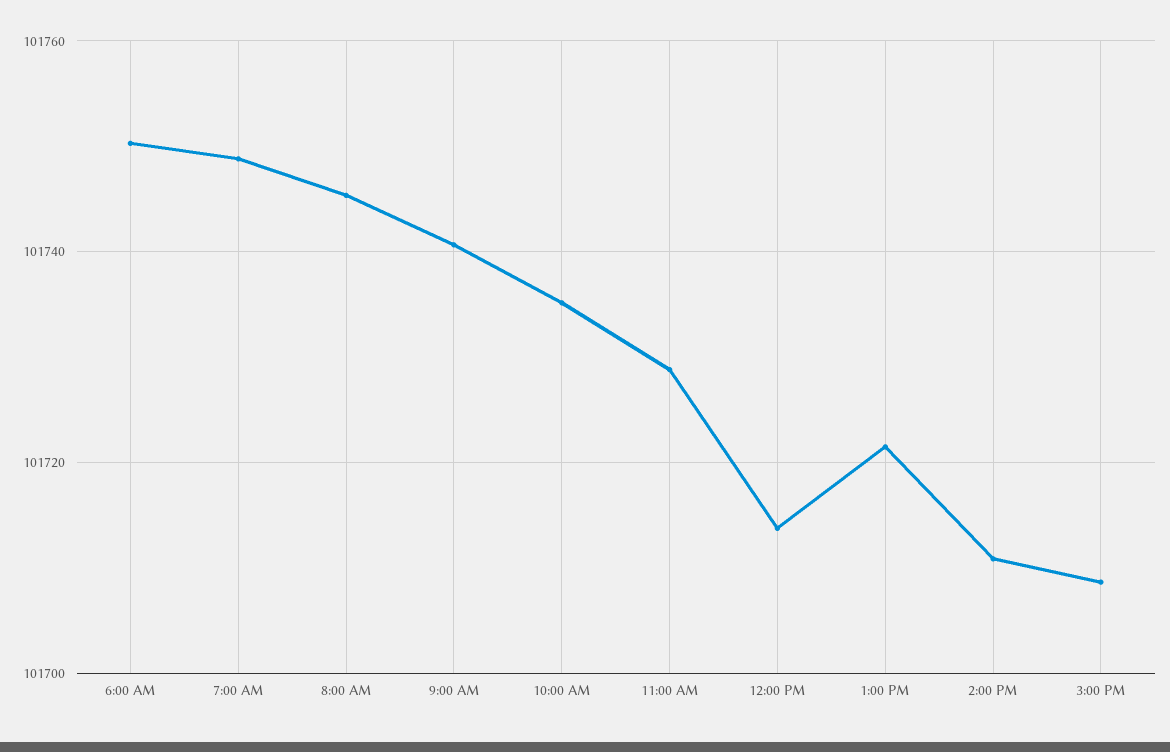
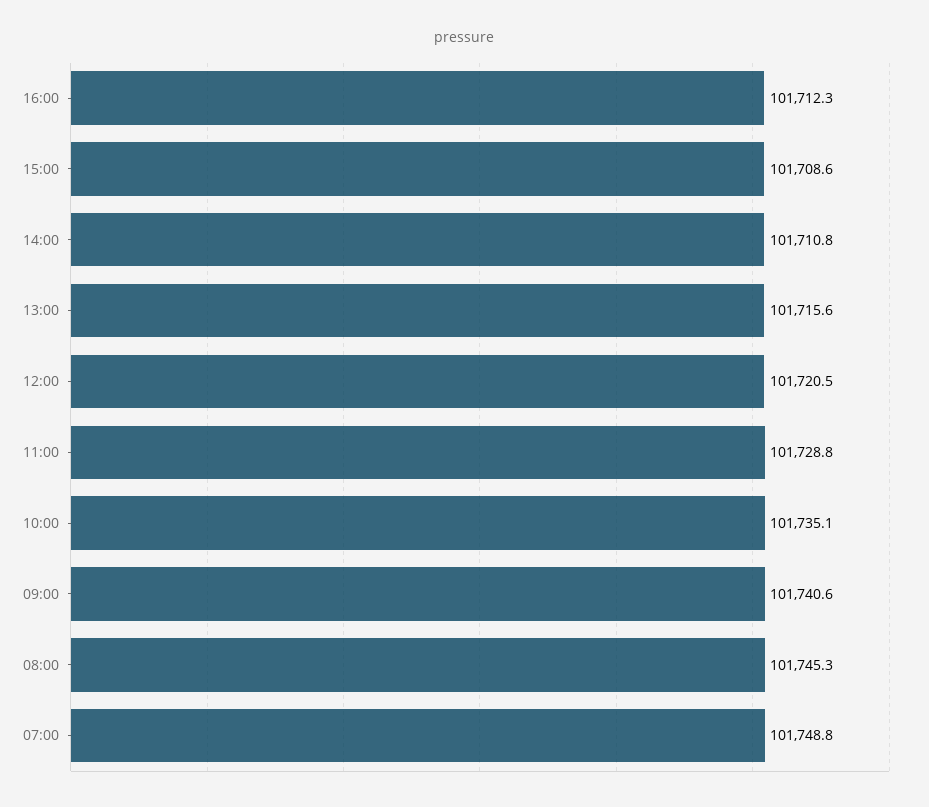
6:00 AM: 101750 -> none
12:00 PM: 101714 -> 101720.5
1:00 PM: 101722 -> 101715.6
16:00: none -> 101712.3

